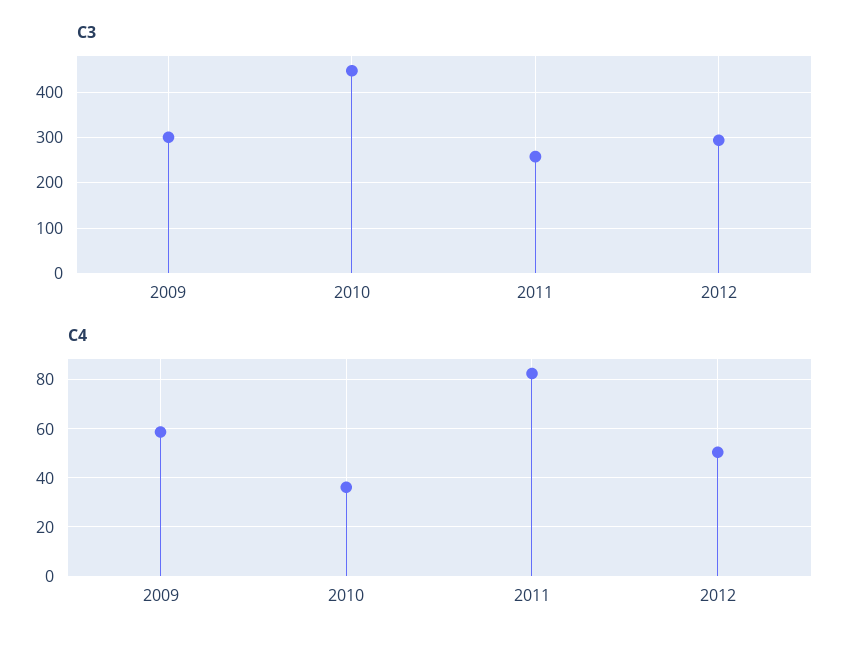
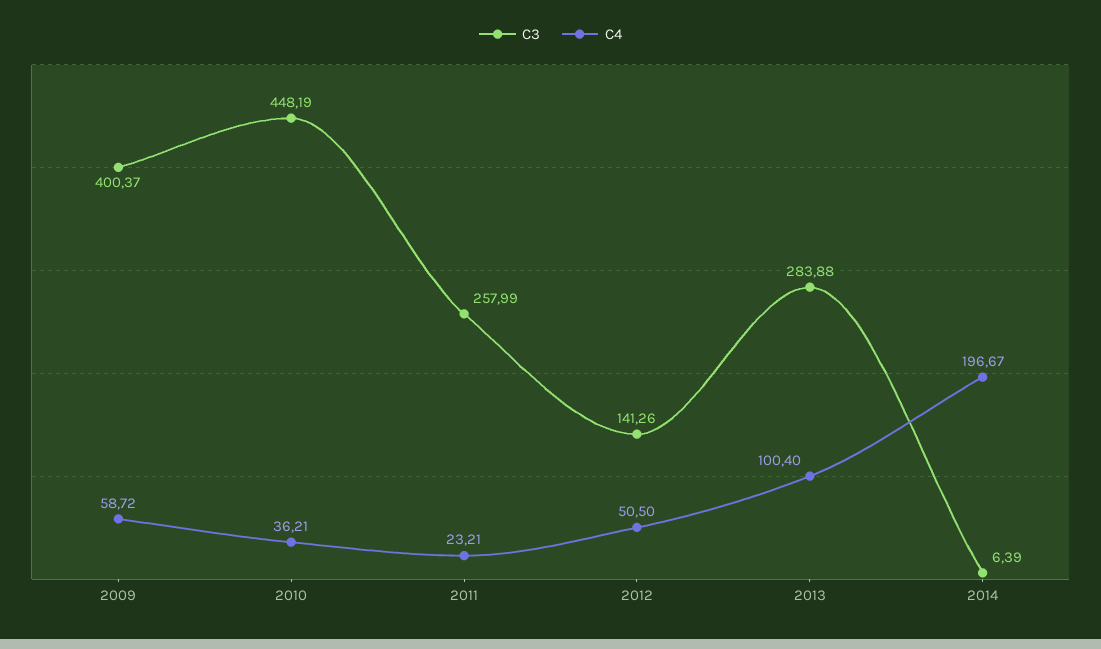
C3, 2009: 300 -> 400.37
C3, 2012: 300 -> 141.26
C4, 2011: 82.5 -> 23.21
C3, 2013: none -> 283.88
C4, 2013: none -> 100.4
C3, 2014: none -> 6.39
C4, 2014: none -> 196.67

